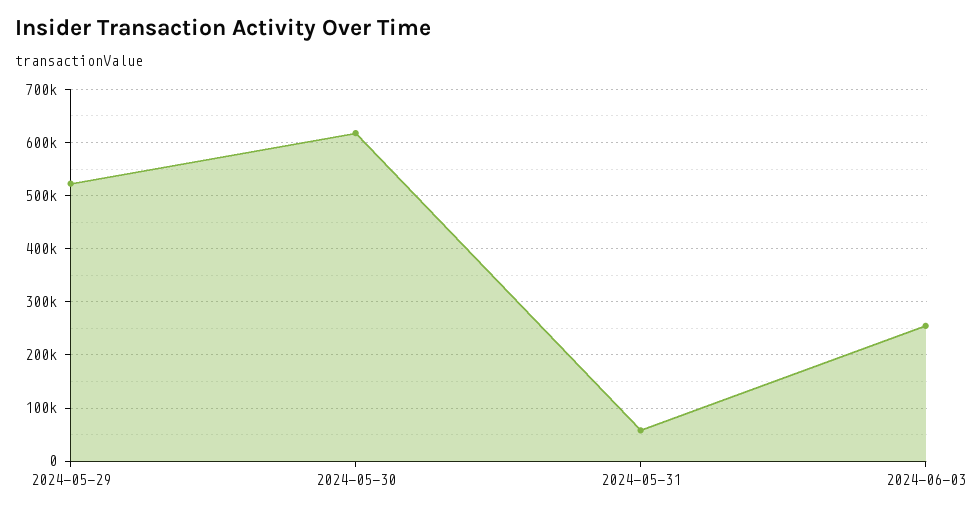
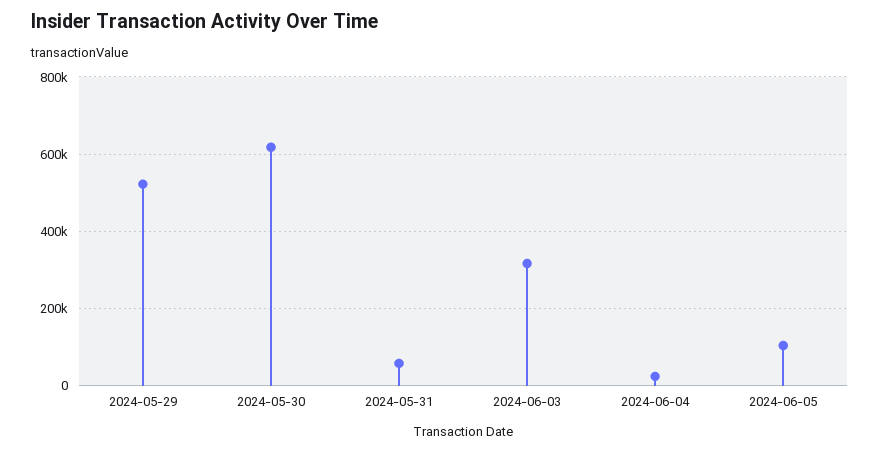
2024-06-03: 260000 -> 320000
2024-06-04: none -> 20000
2024-06-05: none -> 100000

